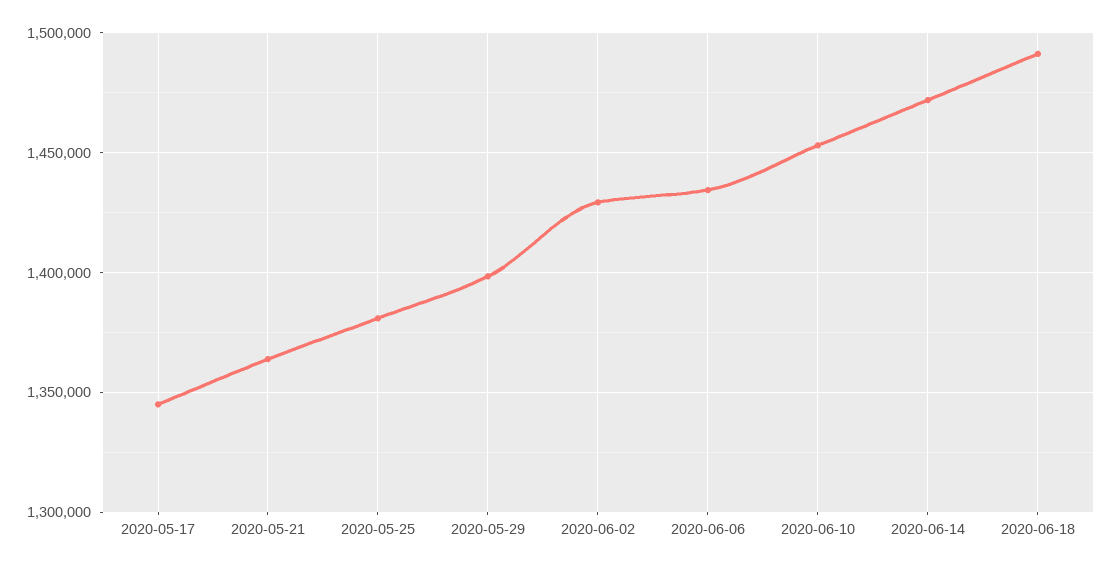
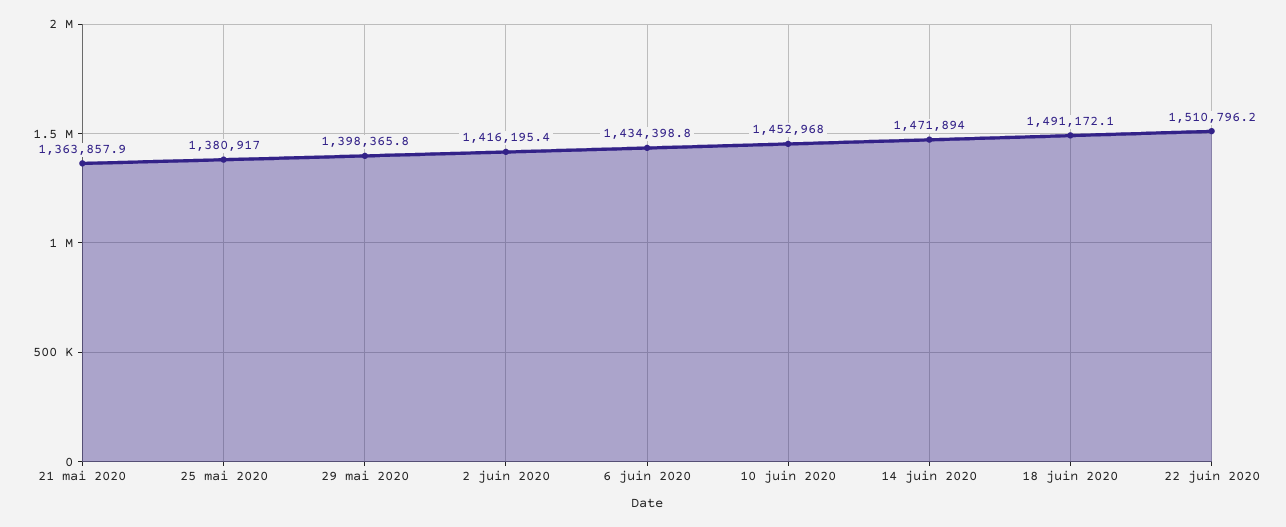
2020-05-17: 1345000 -> none
2020-06-02: 1430000 -> 1416195.4
22 juin 2020: none -> 1510796.2

